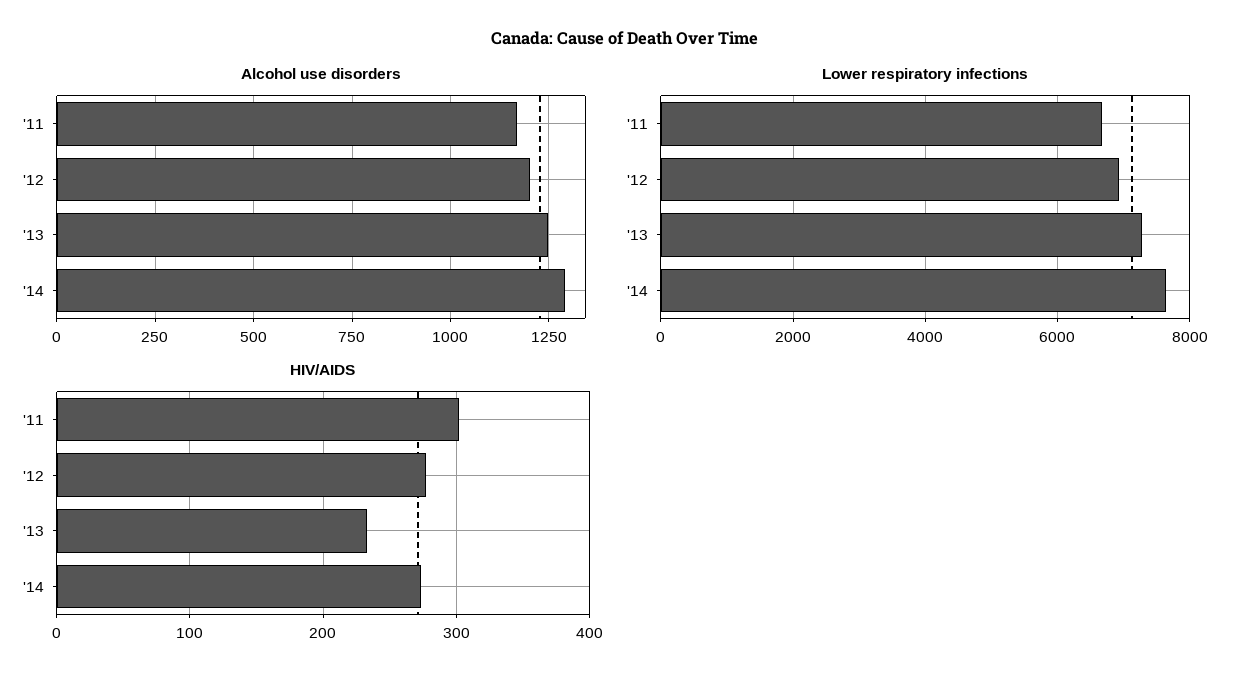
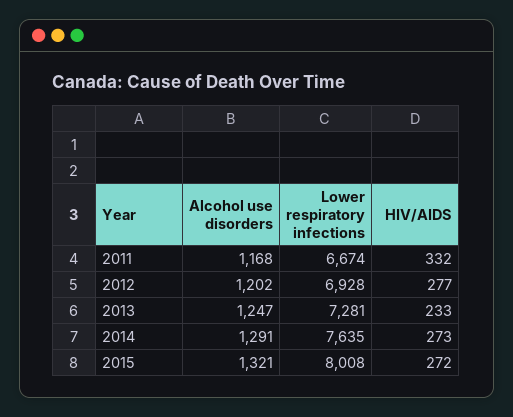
HIV/AIDS, '11: 300 -> 332
Alcohol use disorders, 2015: none -> 1321
Lower respiratory infections, 2015: none -> 8008
HIV/AIDS, 2015: none -> 272

